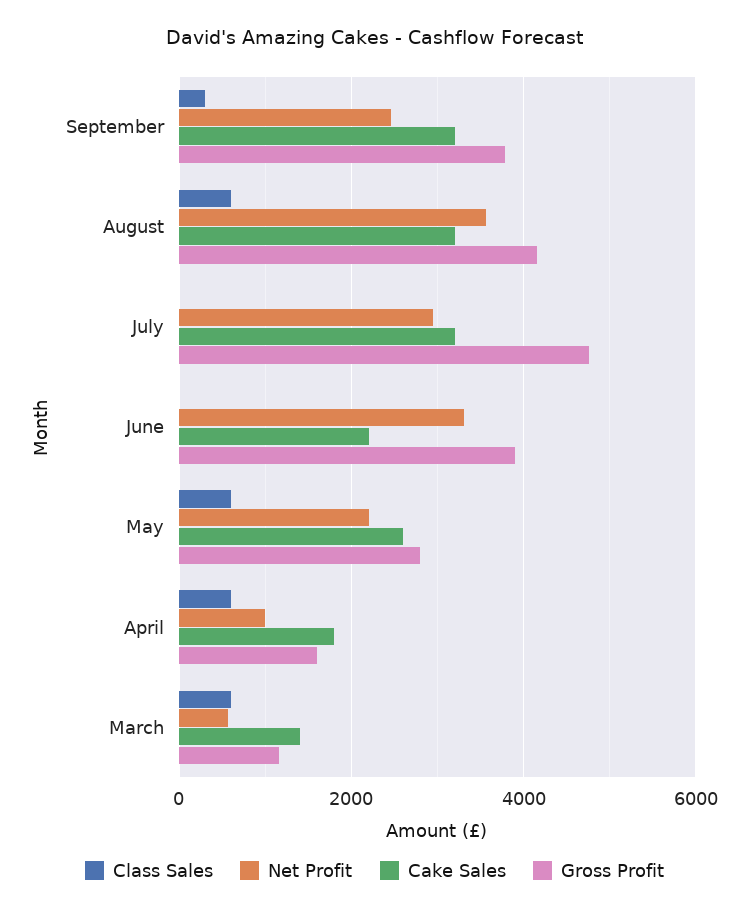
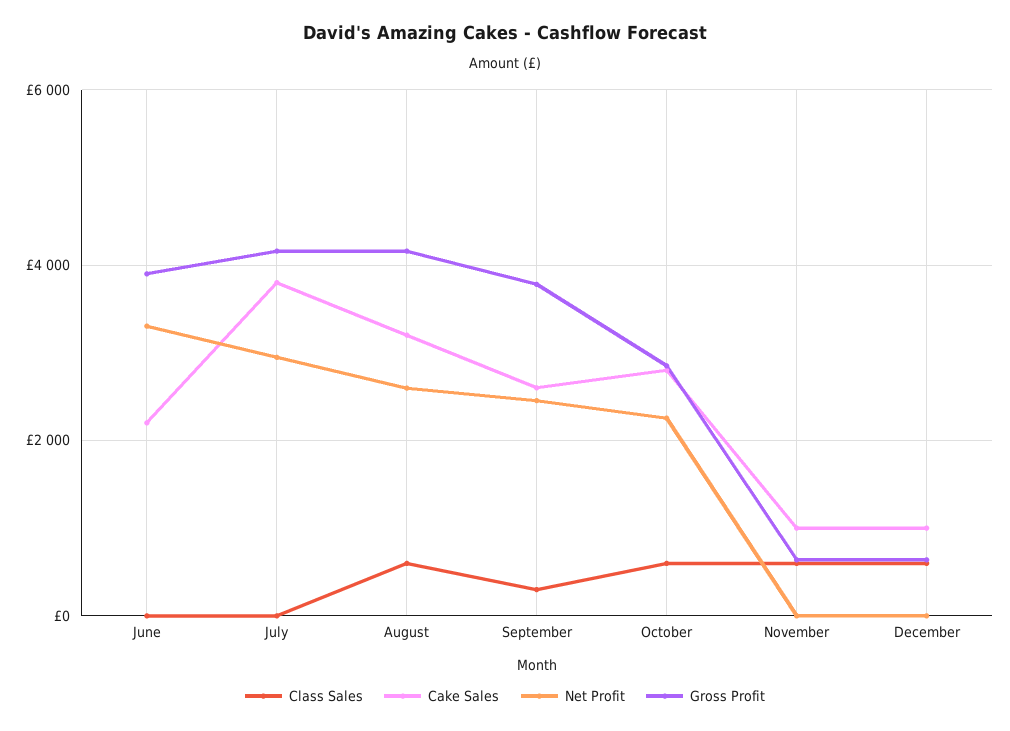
Cake Sales, September: 3200 -> 2600
Net Profit, August: 3600 -> 2600
Cake Sales, July: 3200 -> 3800
Gross Profit, July: 4800 -> 4200
Class Sales, May: 600 -> none
Net Profit, May: 2200 -> none
Cake Sales, May: 2600 -> none
Gross Profit, May: 2800 -> none
Class Sales, April: 600 -> none
Net Profit, April: 1000 -> none
Cake Sales, April: 1800 -> none
Gross Profit, April: 1600 -> none
Class Sales, March: 600 -> none
Net Profit, March: 600 -> none
Cake Sales, March: 1400 -> none
Gross Profit, March: 1200 -> none
Class Sales, October: none -> 600
Cake Sales, October: none -> 2800
Net Profit, October: none -> 2200
Gross Profit, October: none -> 2800
Class Sales, November: none -> 600
Cake Sales, November: none -> 1000
Net Profit, November: none -> 0
Gross Profit, November: none -> 600
Class Sales, December: none -> 600
Cake Sales, December: none -> 1000
Net Profit, December: none -> 0
Gross Profit, December: none -> 600

